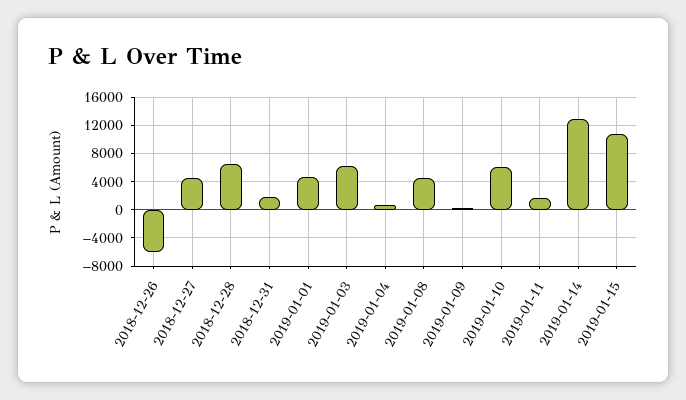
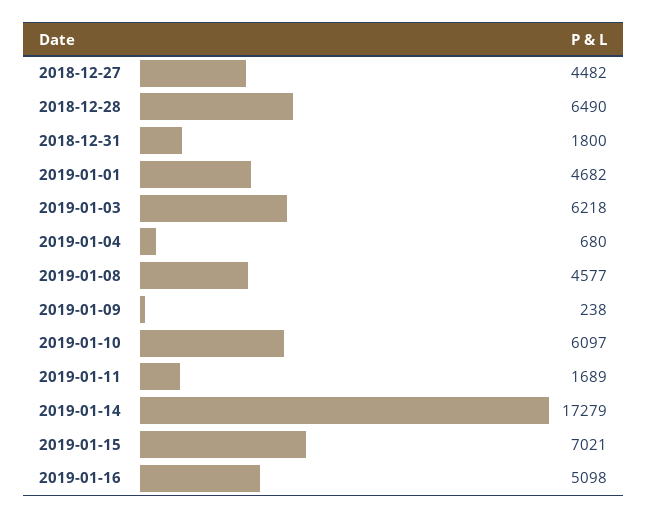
2018-12-26: -6000 -> none
2019-01-14: 13000 -> 17279
2019-01-15: 11000 -> 7021
2019-01-16: none -> 5098

